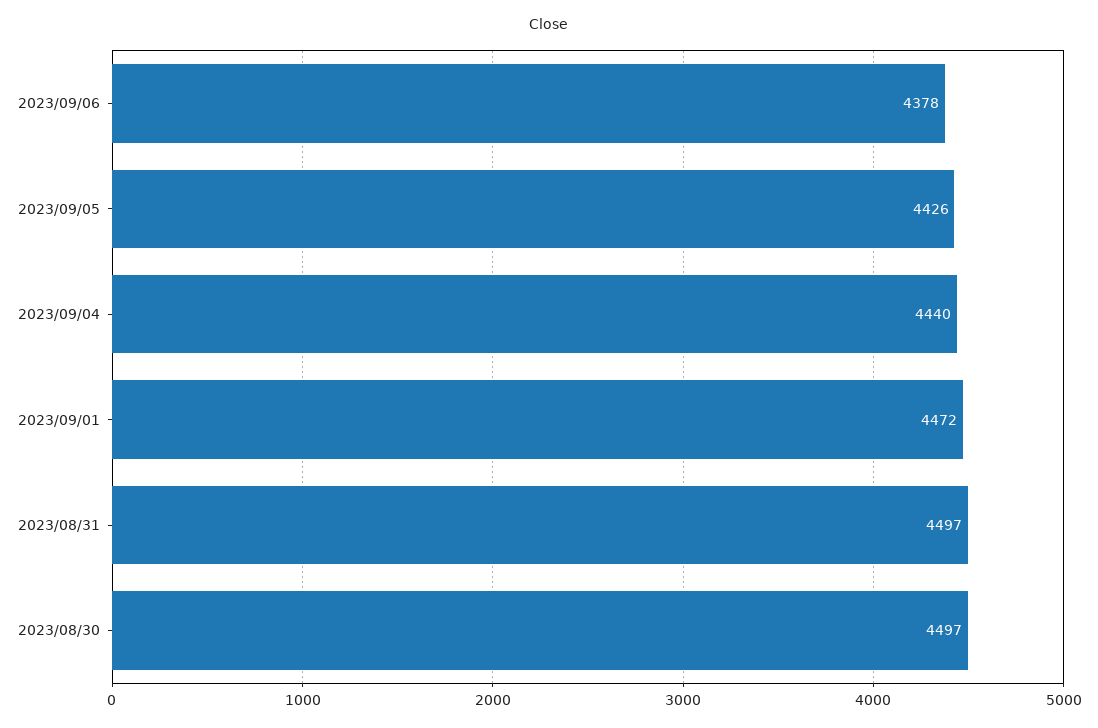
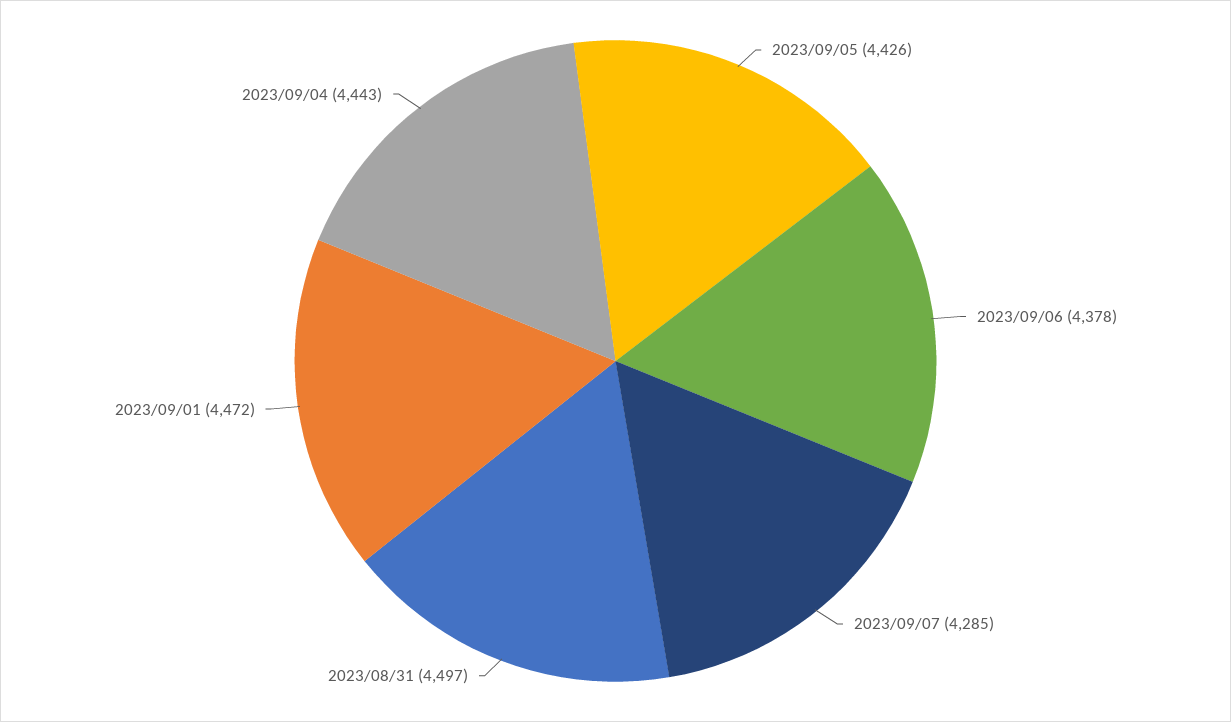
2023/09/04: 4440 -> 4443
2023/08/30: 4497 -> none
2023/09/07: none -> 4285

